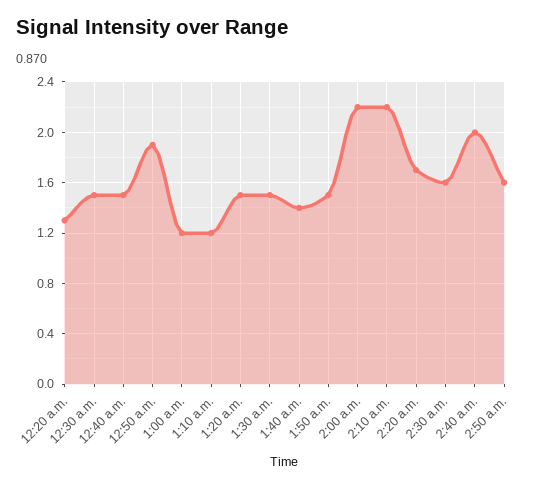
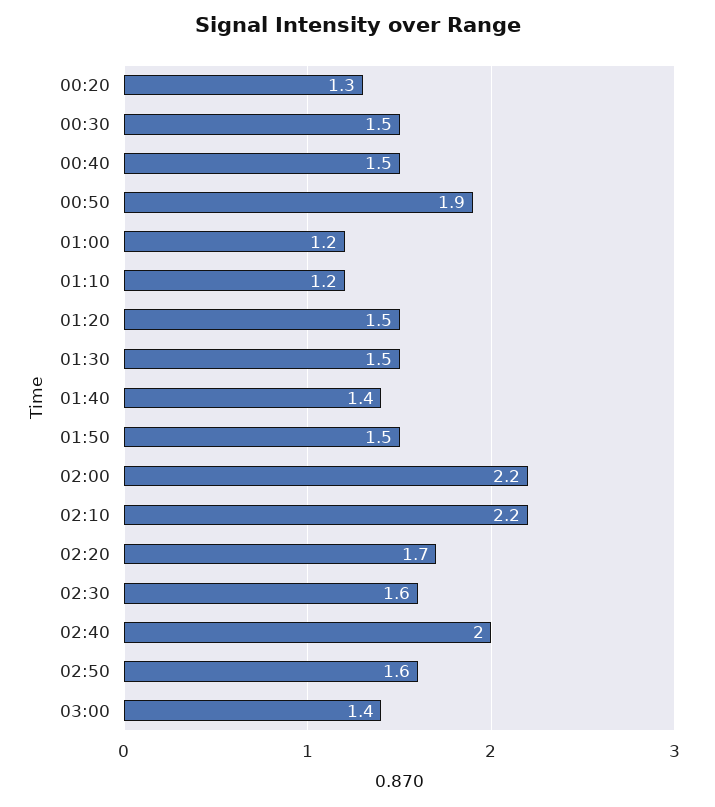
03:00: none -> 1.4

